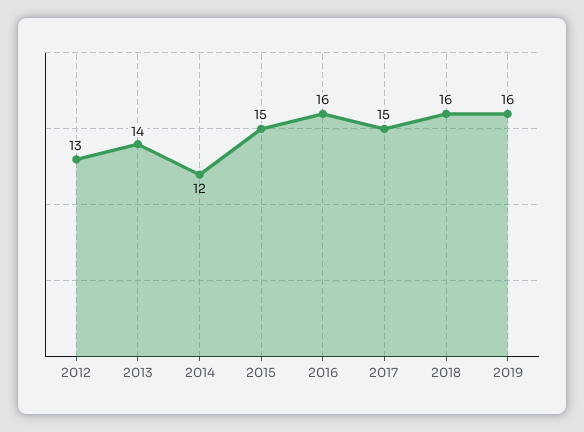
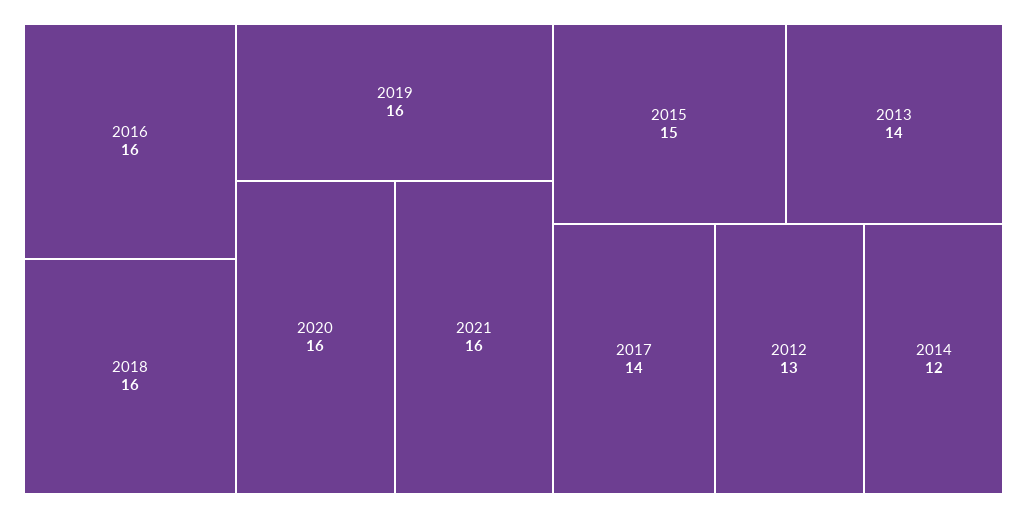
2017: 15 -> 14
2020: none -> 16
2021: none -> 16

